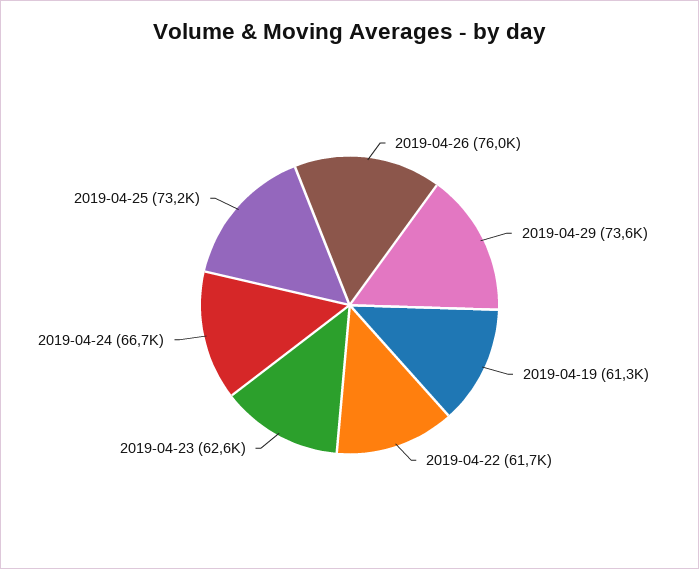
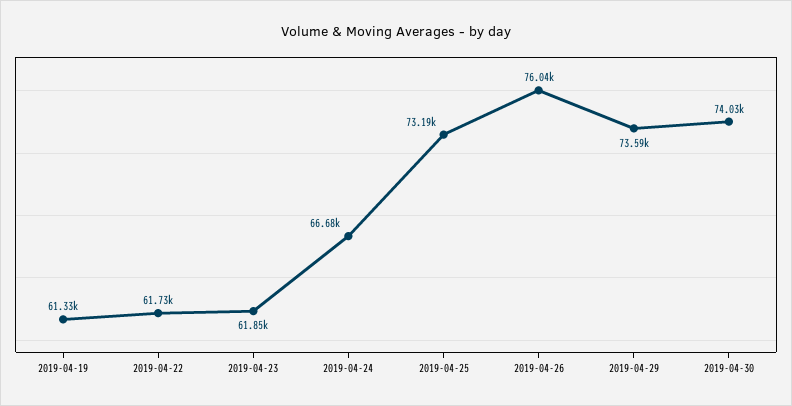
2019-04-23: 62600 -> 61850
2019-04-30: none -> 74030

